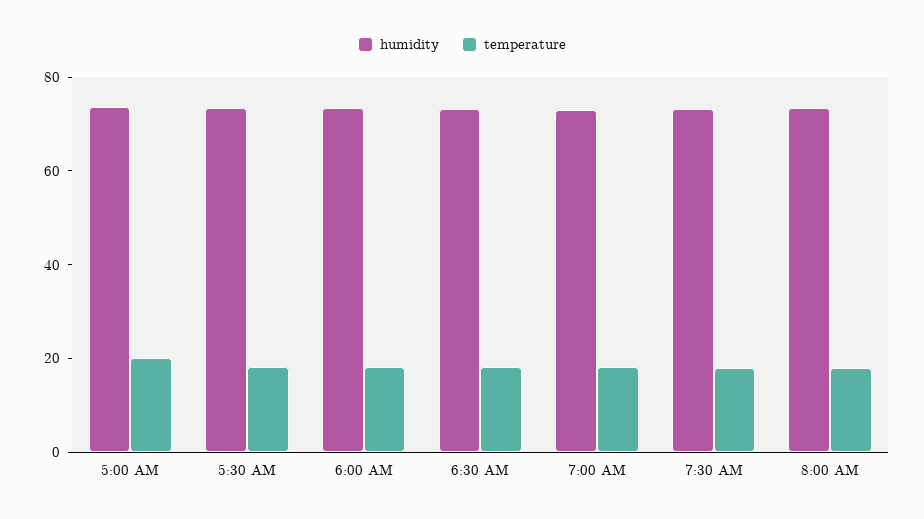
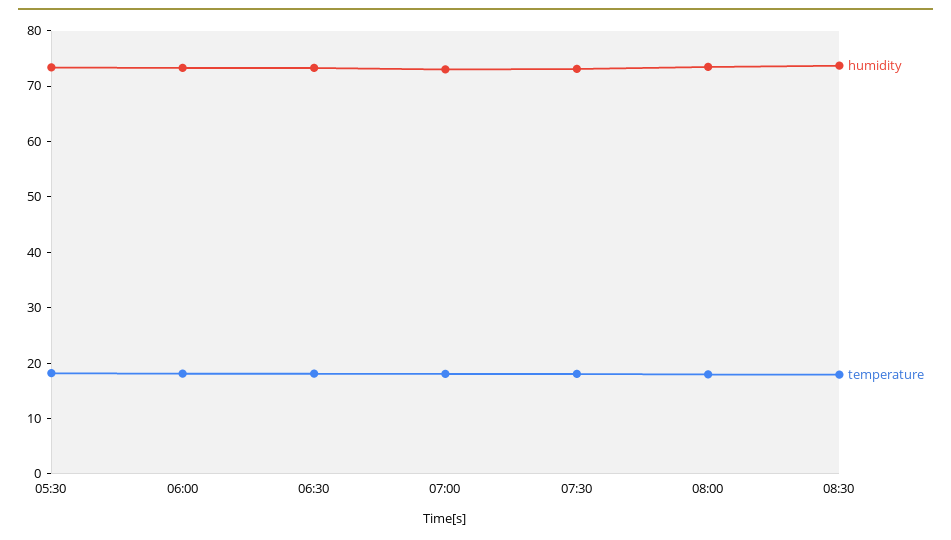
humidity, 5:00 AM: 75 -> none
temperature, 5:00 AM: 20 -> none
humidity, 08:30: none -> 74
temperature, 08:30: none -> 18

